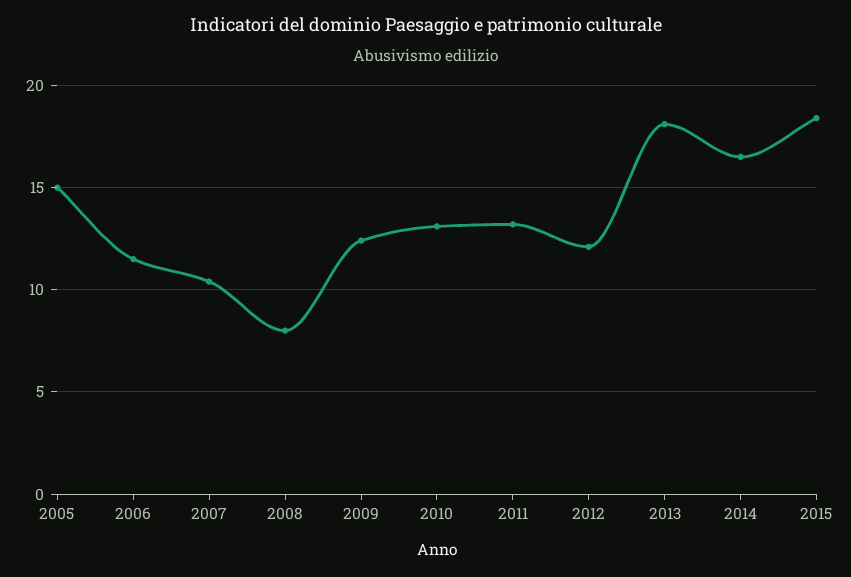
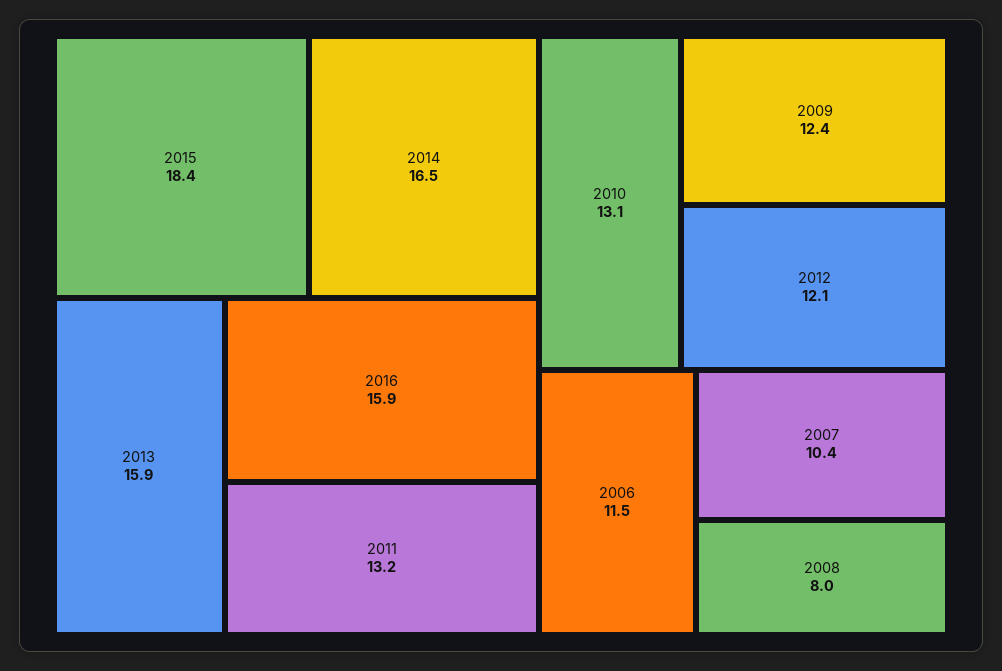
2005: 15 -> none
2013: 18 -> 15.9
2016: none -> 15.9

